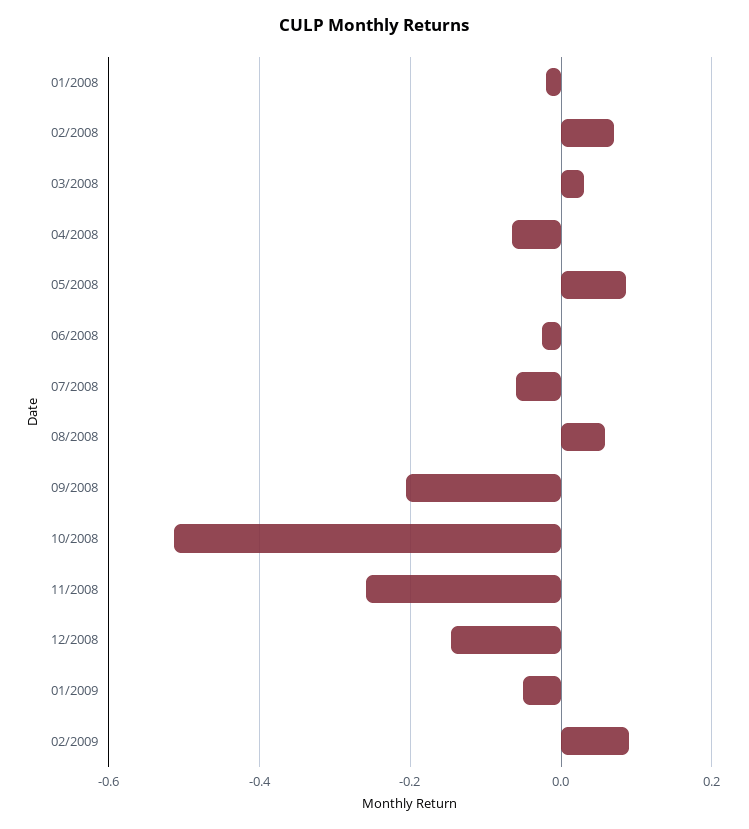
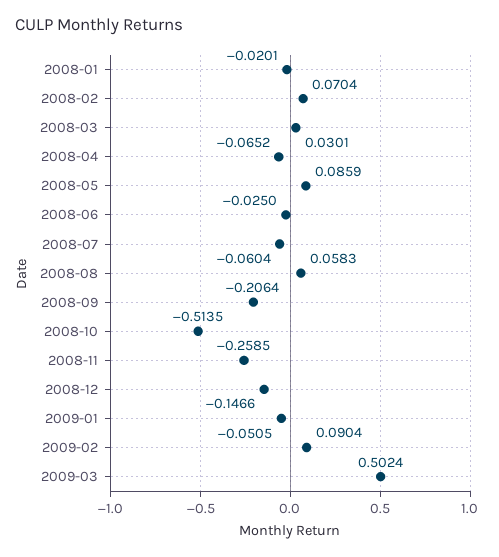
2009-03: none -> 0.5024

